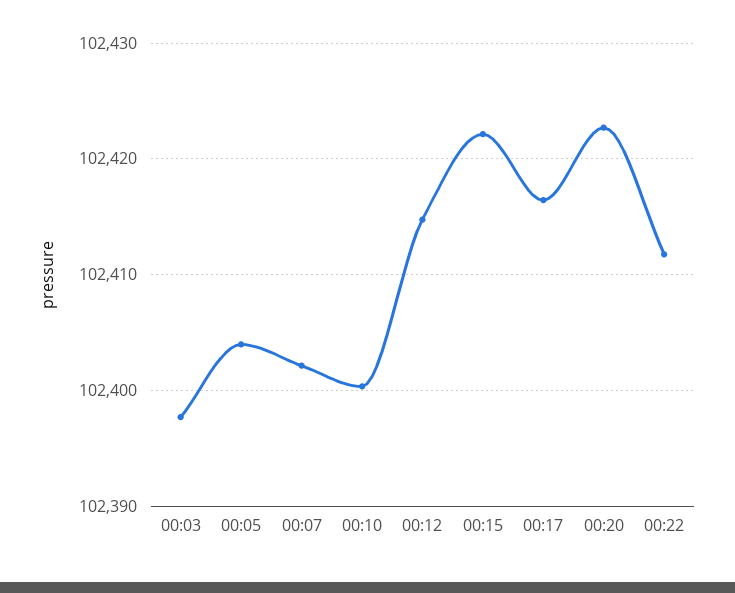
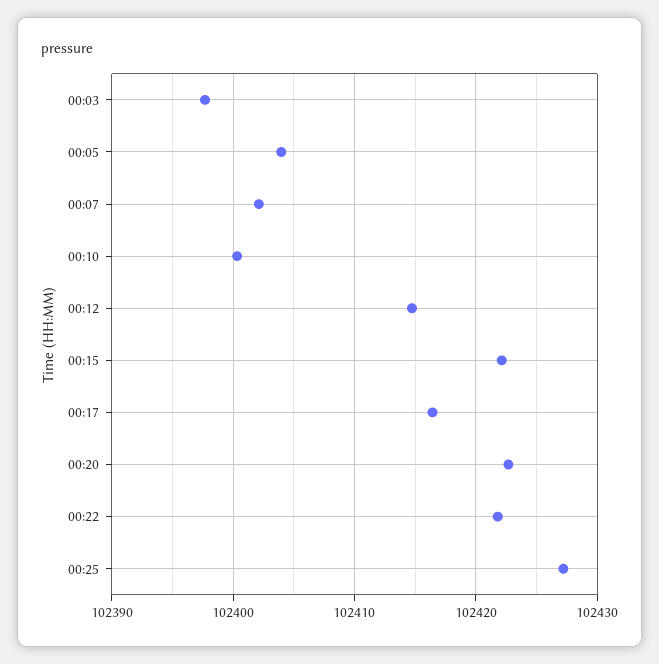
00:22: 102412 -> 102422
00:25: none -> 102427

